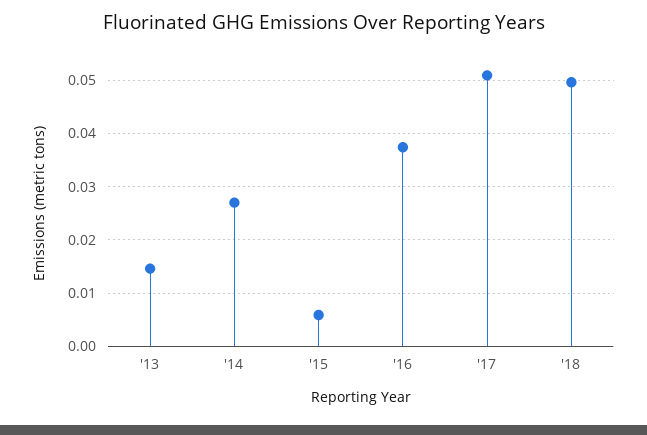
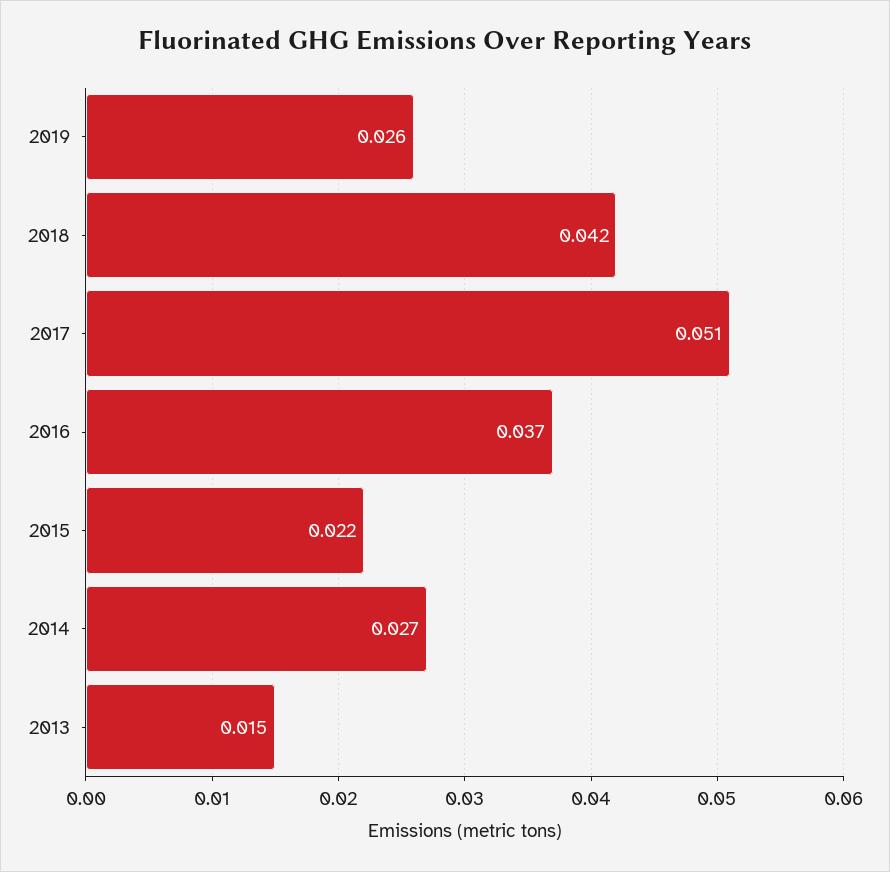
'15: 0.006 -> 0.022
'18: 0.05 -> 0.042
2019: none -> 0.026

